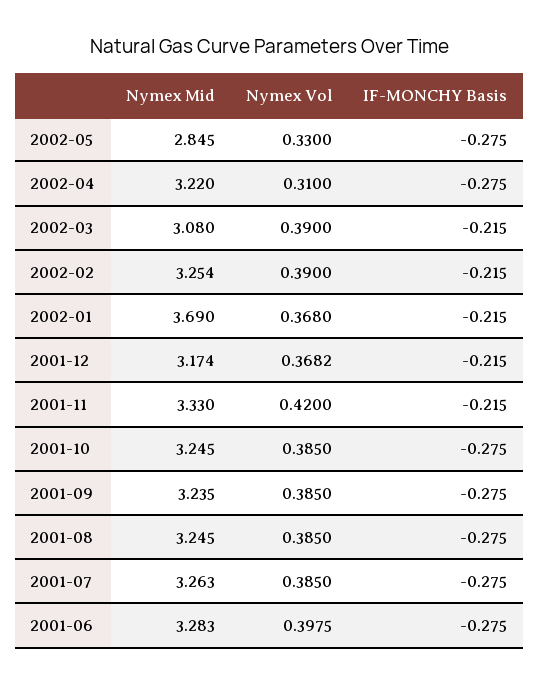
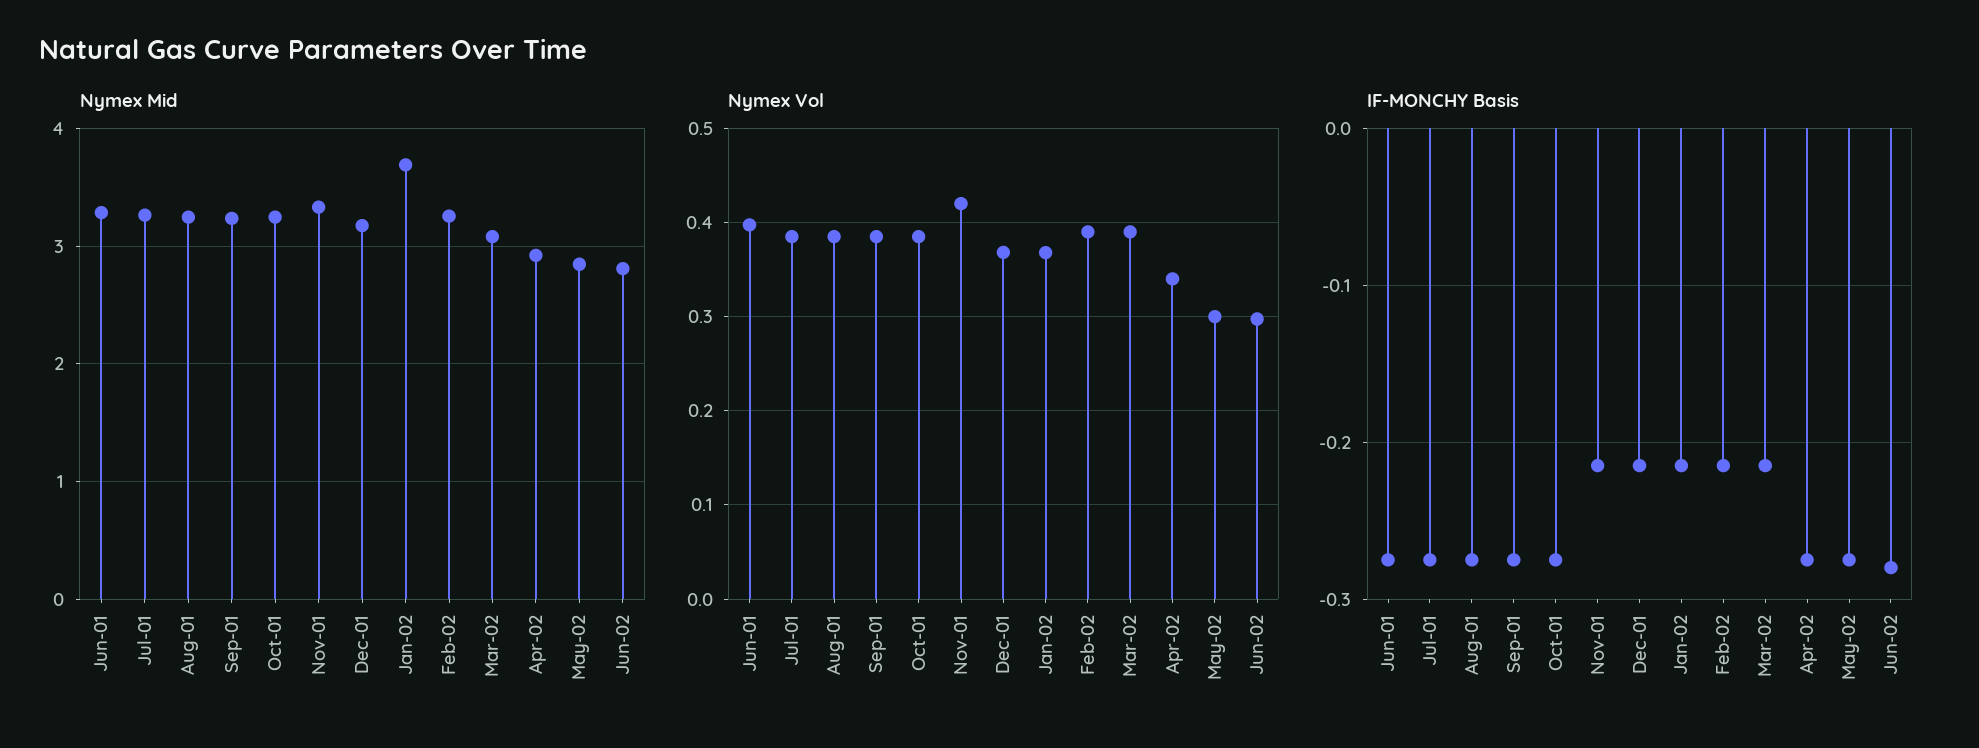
Nymex Vol, 2002-05: 0.33 -> 0.3
Nymex Mid, 2002-04: 3.22 -> 2.9
Nymex Vol, 2002-04: 0.31 -> 0.34
Nymex Mid, Jun-02: none -> 2.8
Nymex Vol, Jun-02: none -> 0.3
IF-MONCHY Basis, Jun-02: none -> -0.28

